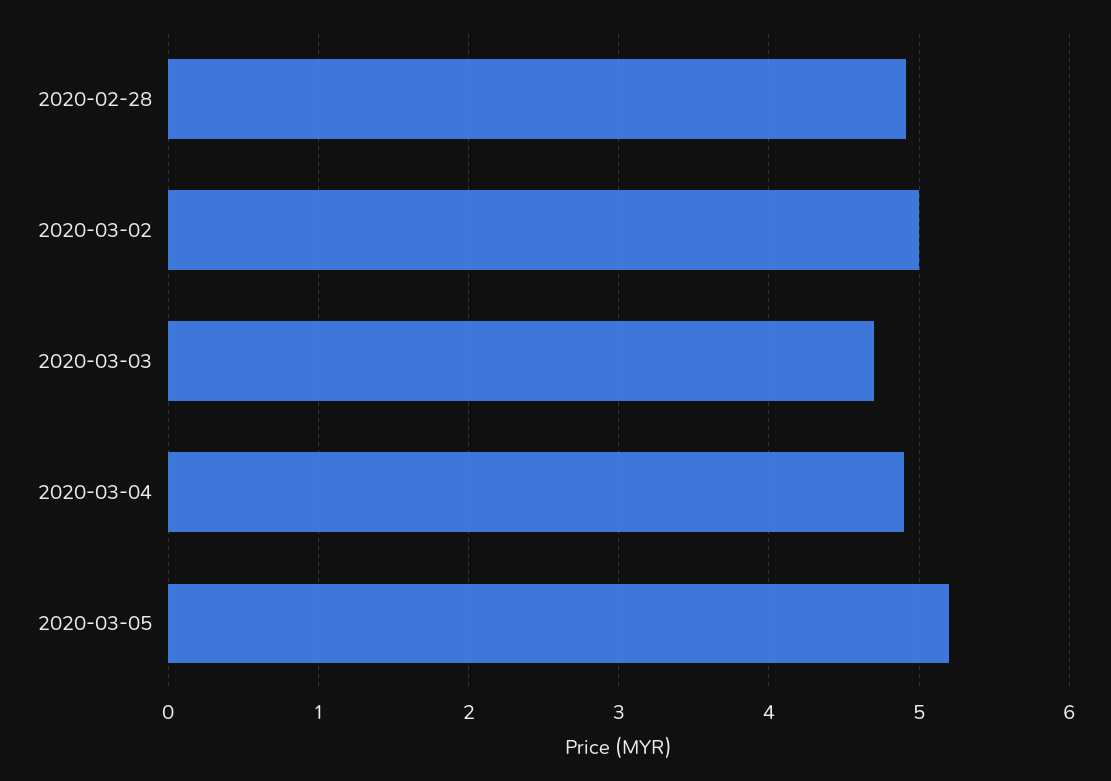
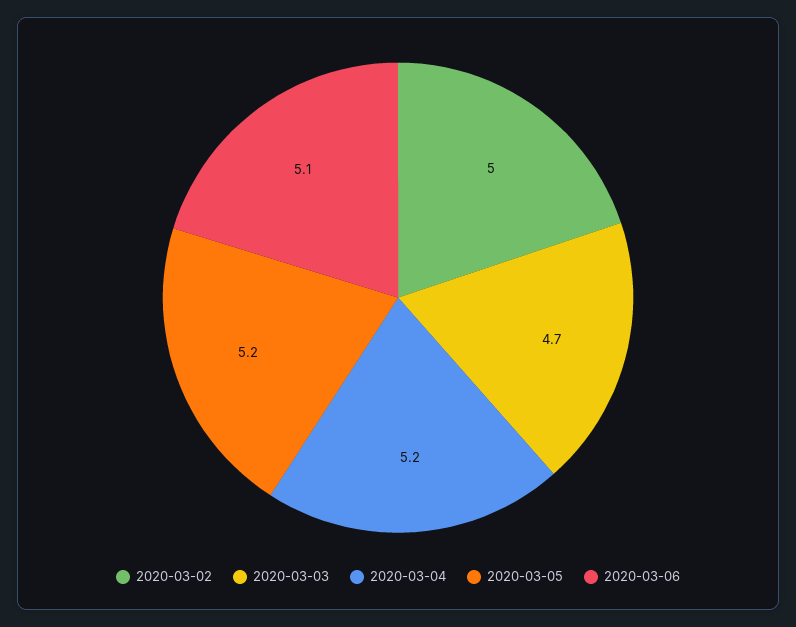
2020-02-28: 4.9 -> none
2020-03-04: 4.9 -> 5.2
2020-03-06: none -> 5.1

